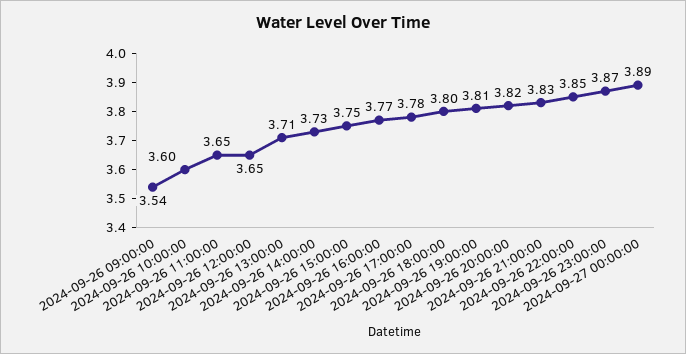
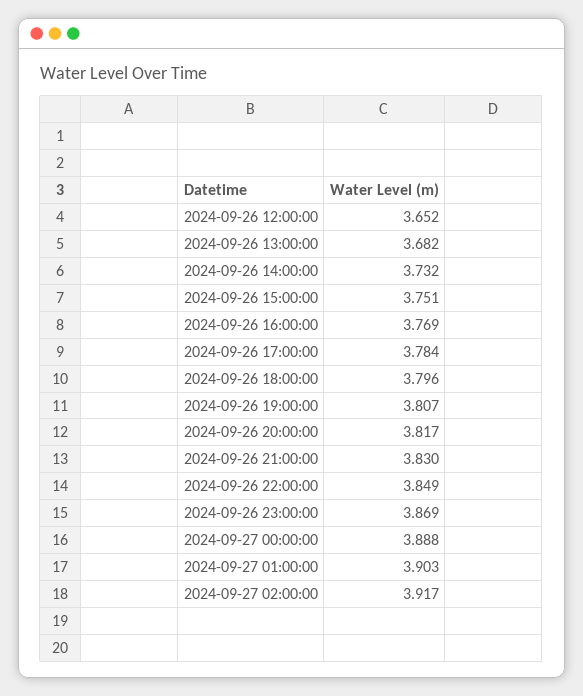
2024-09-26 09:00:00: 3.54 -> none
2024-09-26 10:00:00: 3.6 -> none
2024-09-26 11:00:00: 3.65 -> none
2024-09-26 13:00:00: 3.71 -> 3.682
2024-09-27 01:00:00: none -> 3.903
2024-09-27 02:00:00: none -> 3.917

